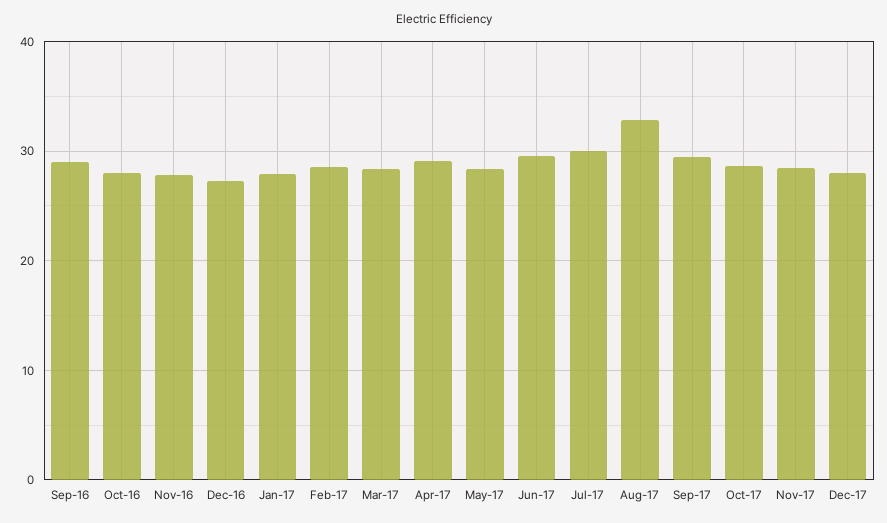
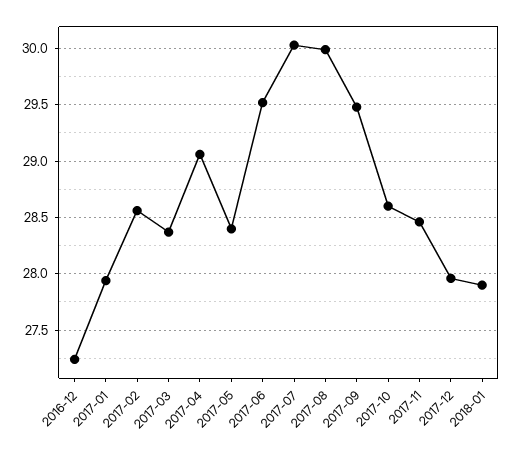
Sep-16: 29 -> none
Oct-16: 28 -> none
Nov-16: 28 -> none
Aug-17: 33 -> 30
2018-01: none -> 27.9

